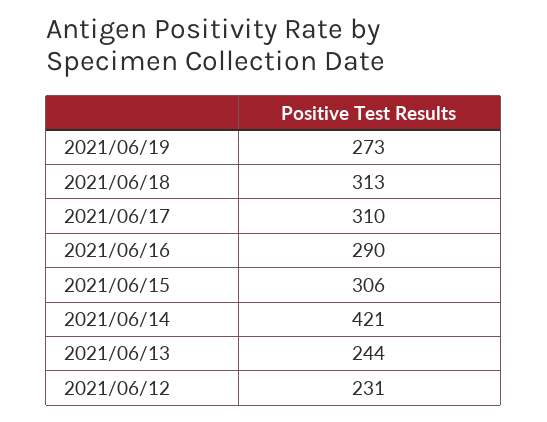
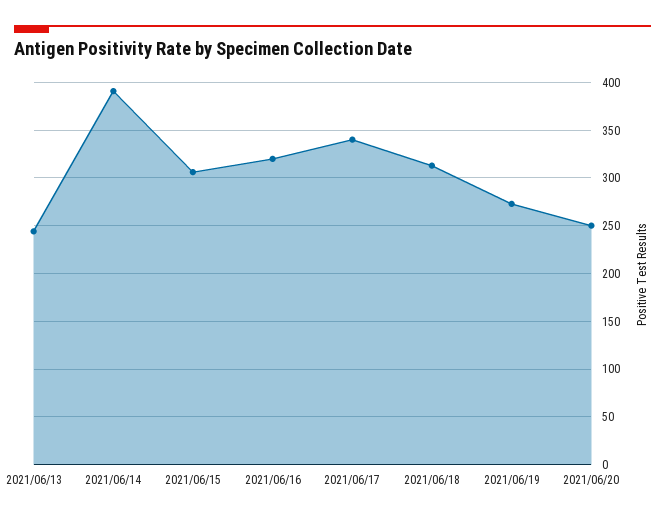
2021/06/17: 310 -> 340
2021/06/16: 290 -> 320
2021/06/14: 421 -> 390
2021/06/12: 231 -> none
2021/06/20: none -> 250

